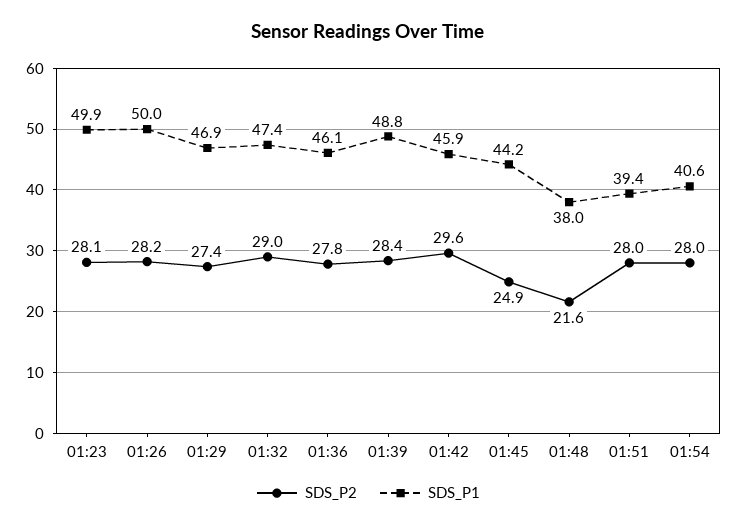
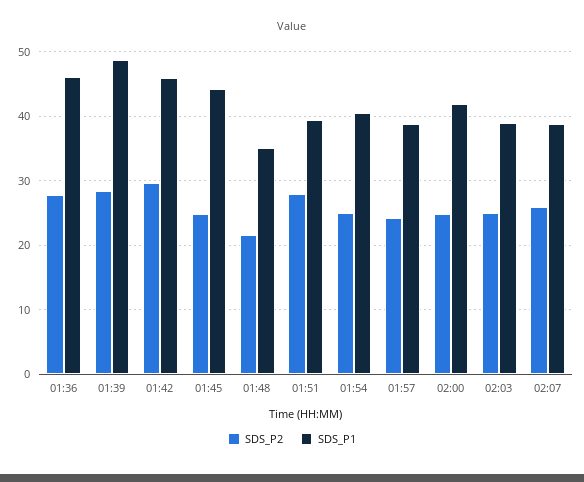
SDS_P2, 01:23: 28.1 -> none
SDS_P1, 01:23: 49.9 -> none
SDS_P2, 01:26: 28.2 -> none
SDS_P1, 01:26: 50 -> none
SDS_P2, 01:29: 27.4 -> none
SDS_P1, 01:29: 46.9 -> none
SDS_P2, 01:32: 29 -> none
SDS_P1, 01:32: 47.4 -> none
SDS_P1, 01:48: 38 -> 35
SDS_P2, 01:54: 28 -> 25
SDS_P2, 01:57: none -> 24
SDS_P1, 01:57: none -> 39
SDS_P2, 02:00: none -> 25
SDS_P1, 02:00: none -> 42
SDS_P2, 02:03: none -> 25
SDS_P1, 02:03: none -> 39
SDS_P2, 02:07: none -> 26
SDS_P1, 02:07: none -> 39

